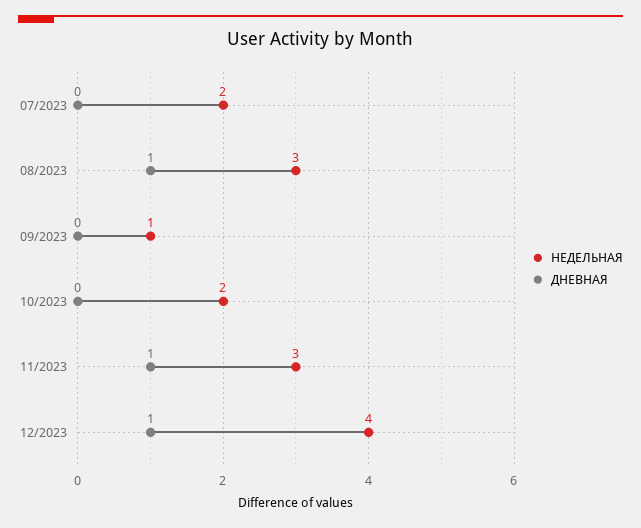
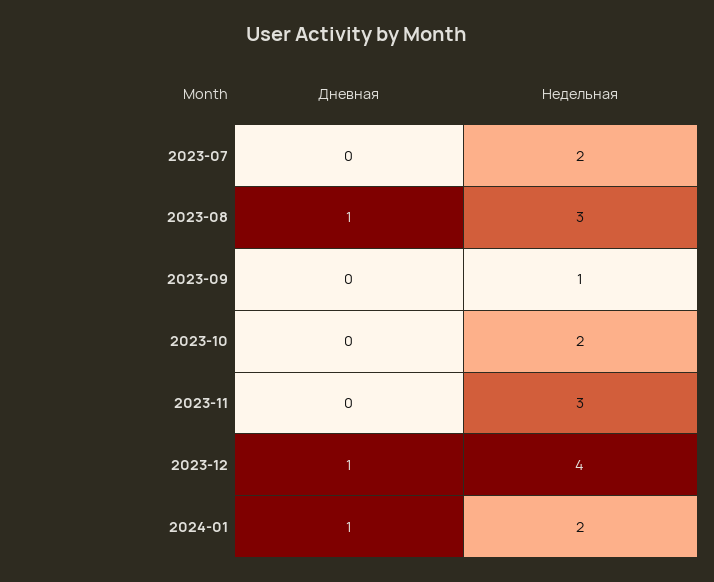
ДНЕВНАЯ, 11/2023: 1 -> 0
ДНЕВНАЯ, 2024-01: none -> 1
НЕДЕЛЬНАЯ, 2024-01: none -> 2

